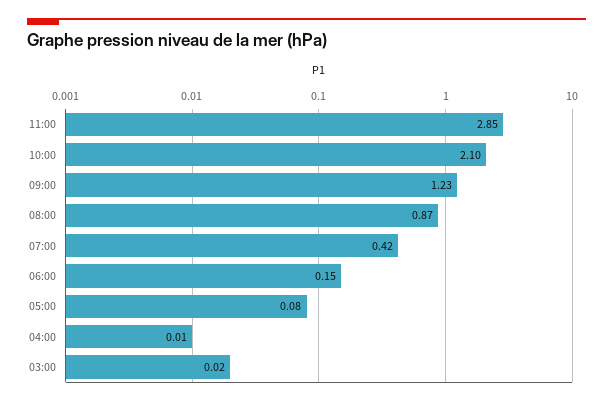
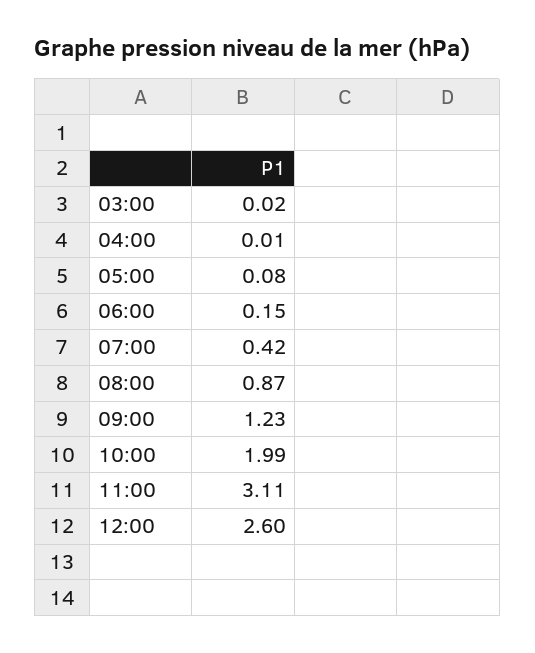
11:00: 2.85 -> 3.11
10:00: 2.1 -> 1.99
12:00: none -> 2.6

